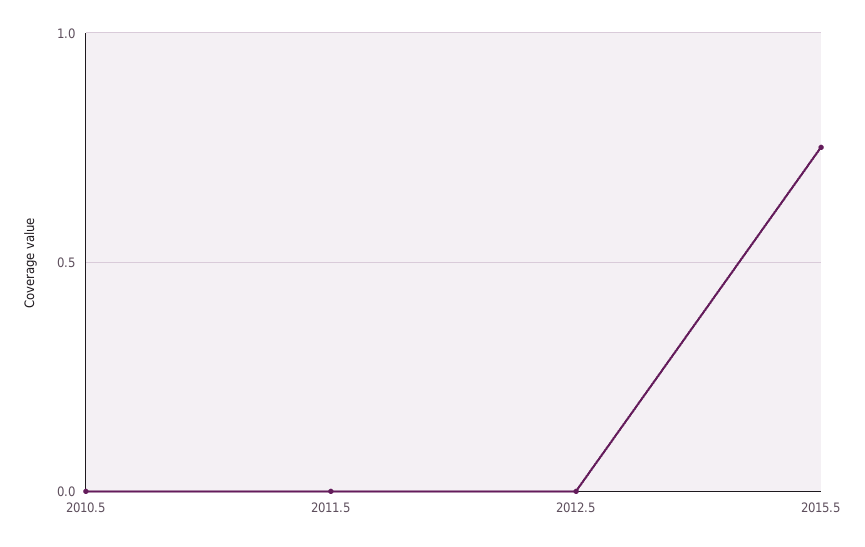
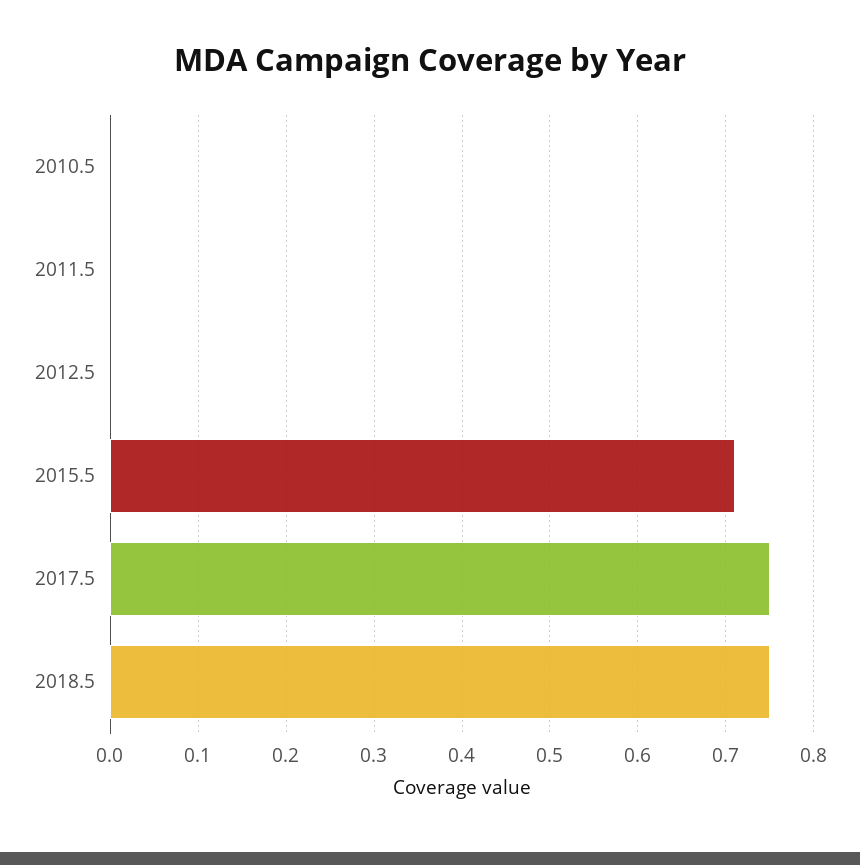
2015.5: 0.75 -> 0.71
2017.5: none -> 0.75
2018.5: none -> 0.75

